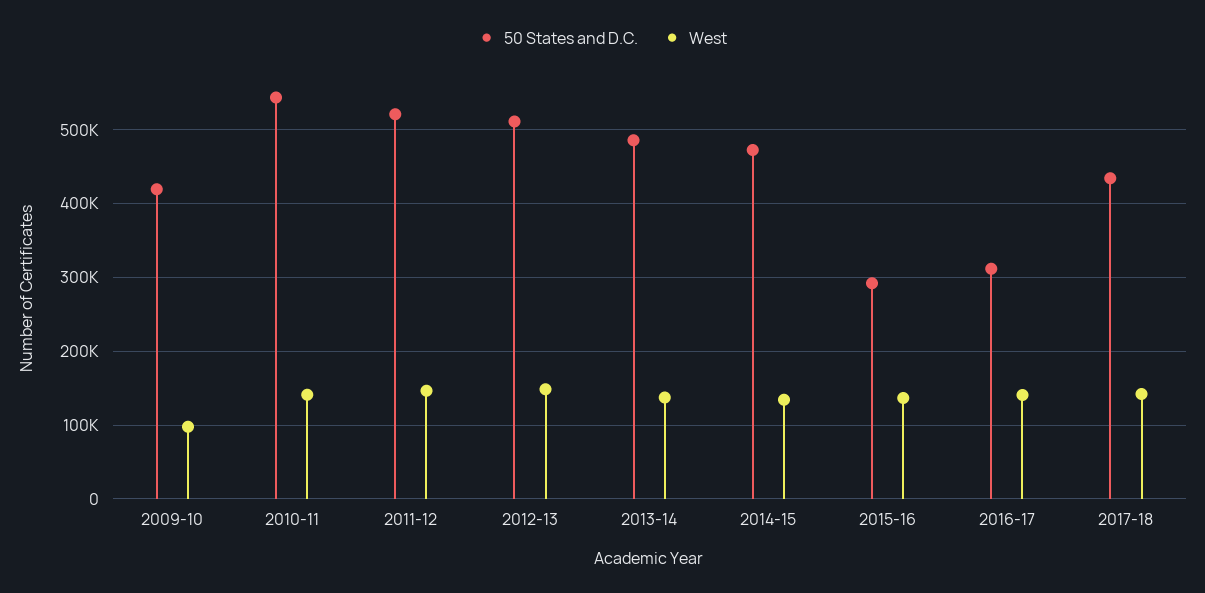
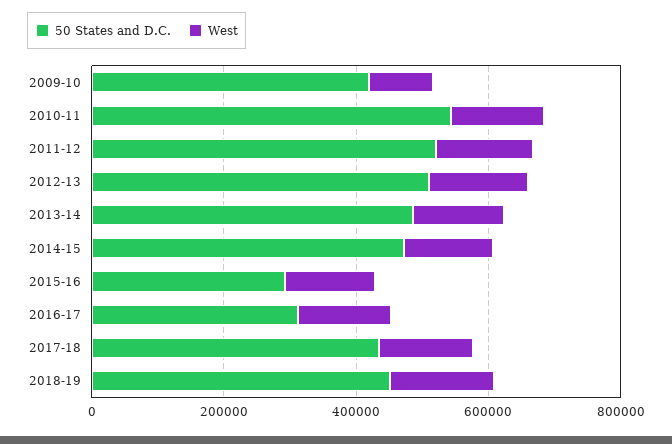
50 States and D.C., 2018-19: none -> 450000
West, 2018-19: none -> 150000

